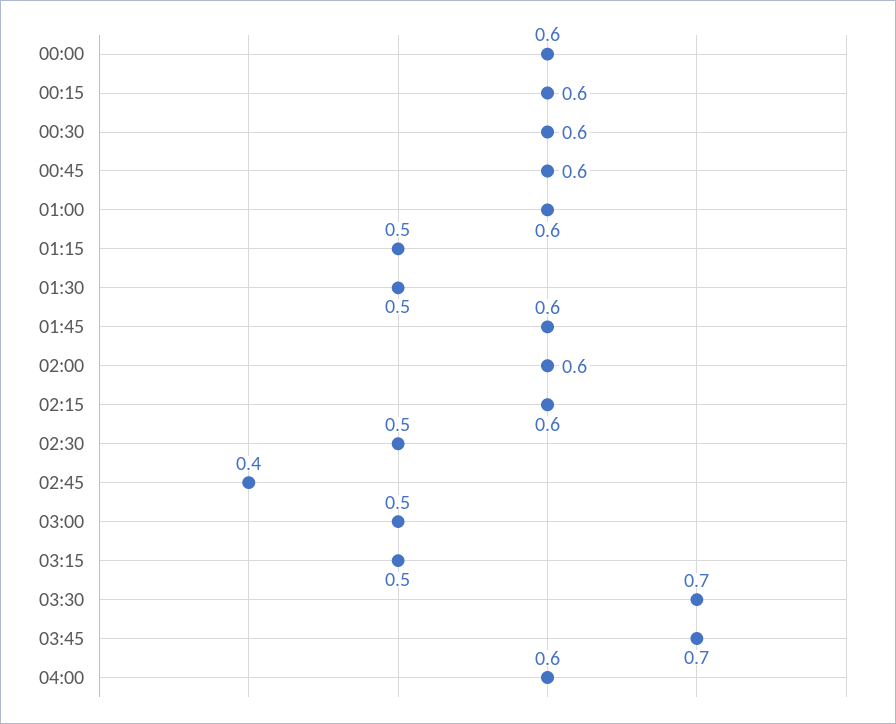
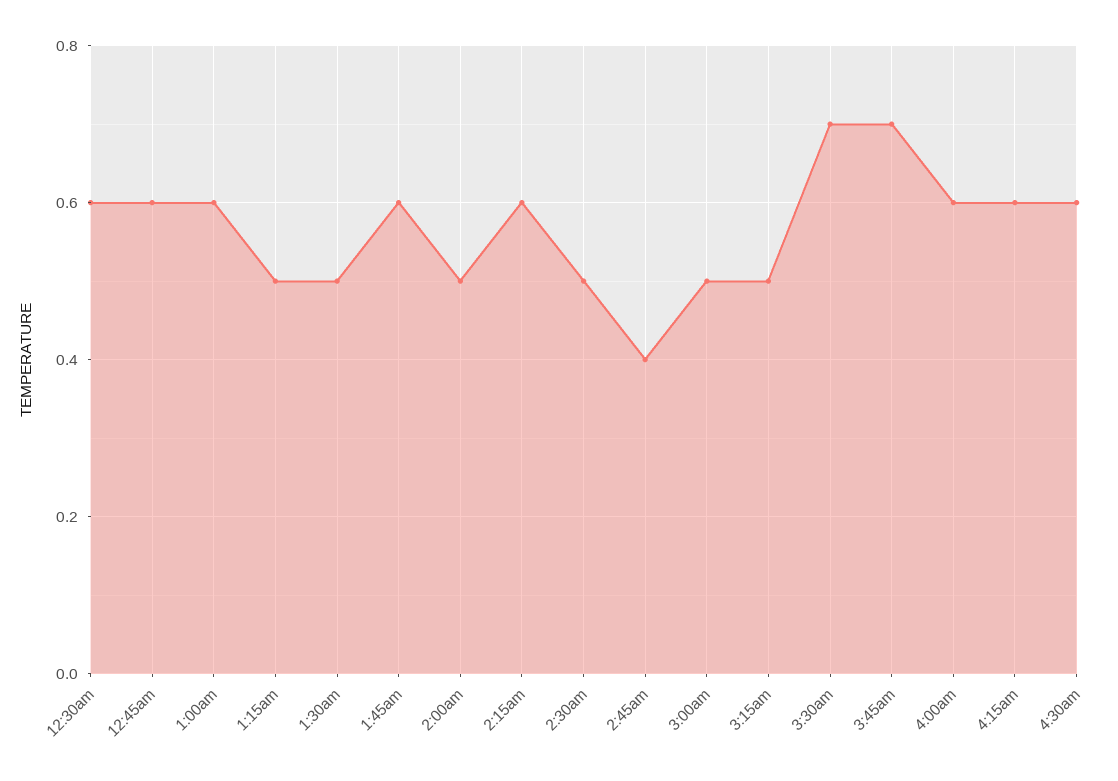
00:00: 0.6 -> none
00:15: 0.6 -> none
02:00: 0.6 -> 0.5
4:15am: none -> 0.6
4:30am: none -> 0.6

